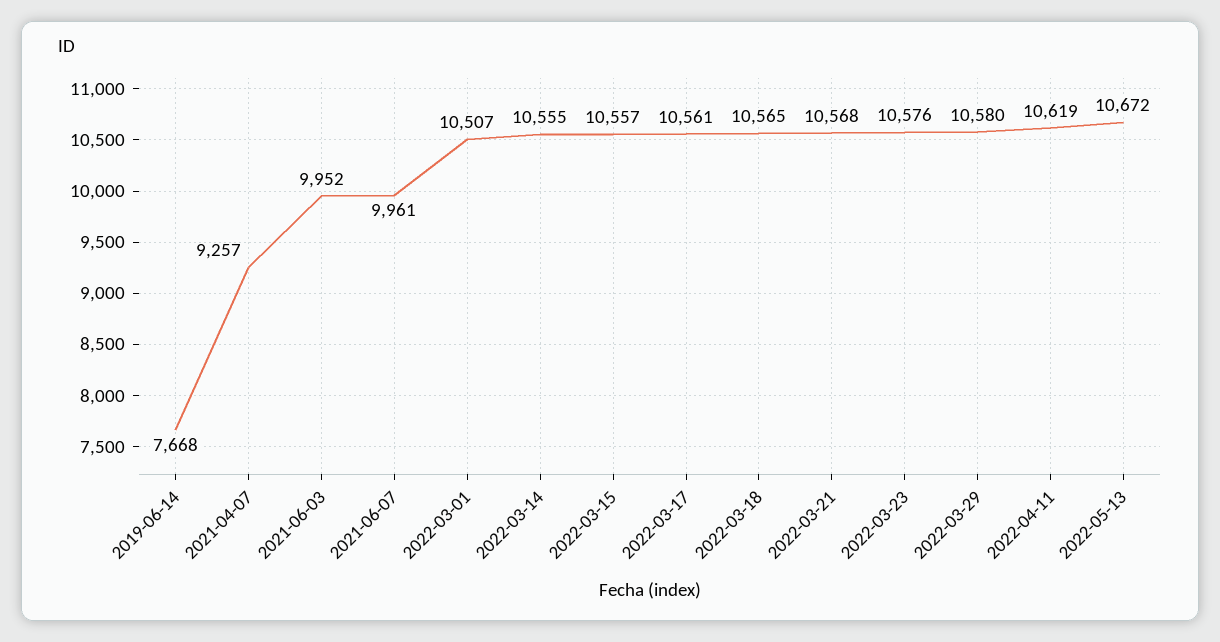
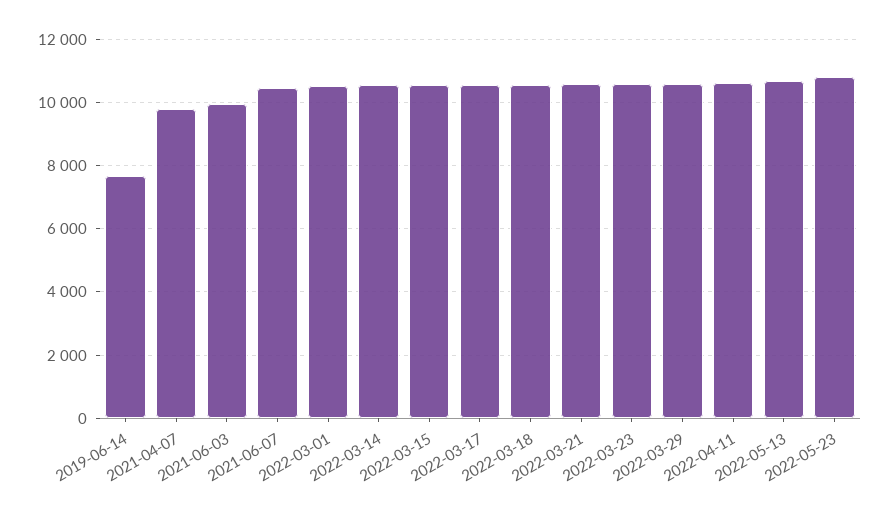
2021-04-07: 9257 -> 9800
2021-06-07: 9961 -> 10400
2022-05-23: none -> 10800

